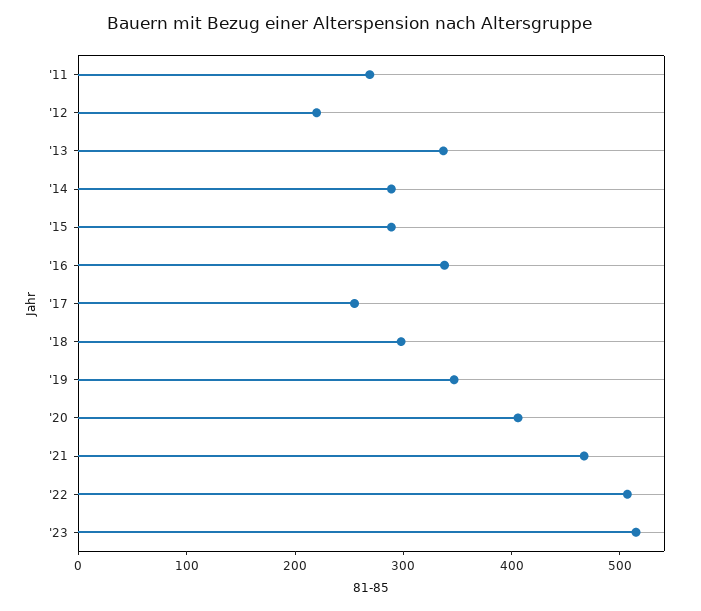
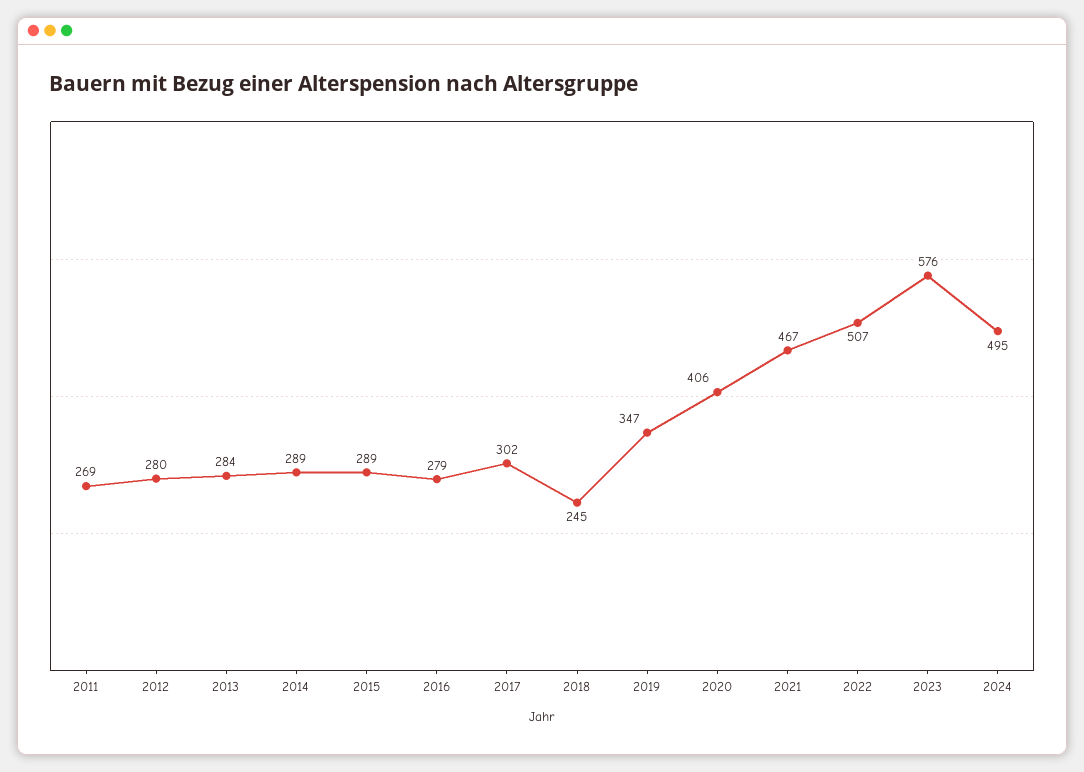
'12: 220 -> 280
'13: 340 -> 284
'16: 340 -> 279
'17: 260 -> 302
'18: 300 -> 245
'23: 520 -> 576
2024: none -> 495

